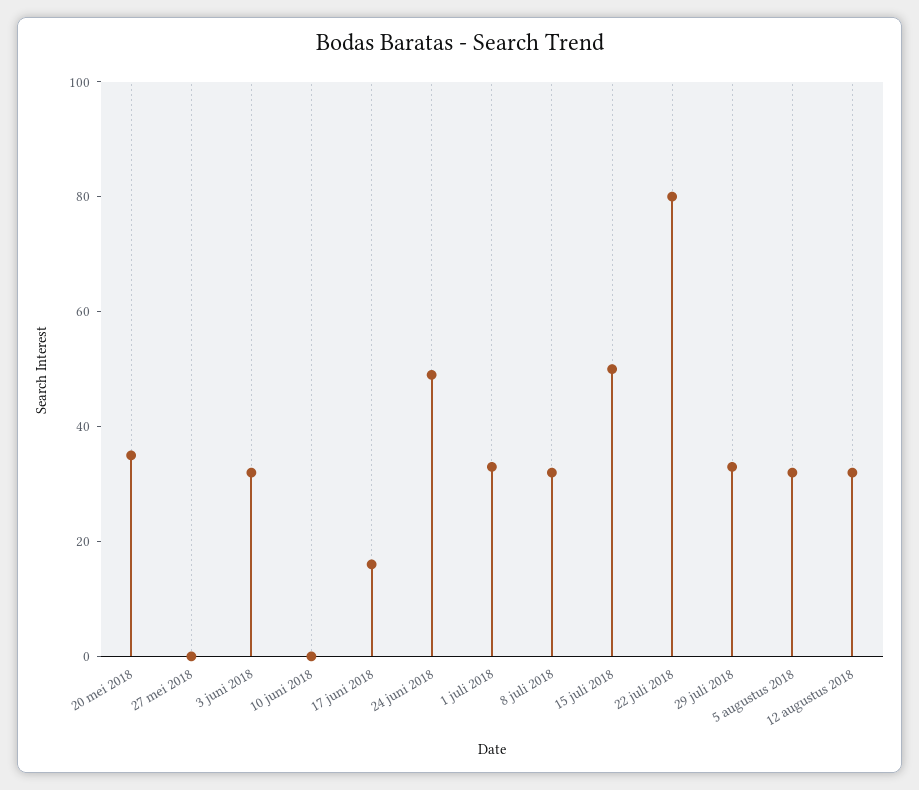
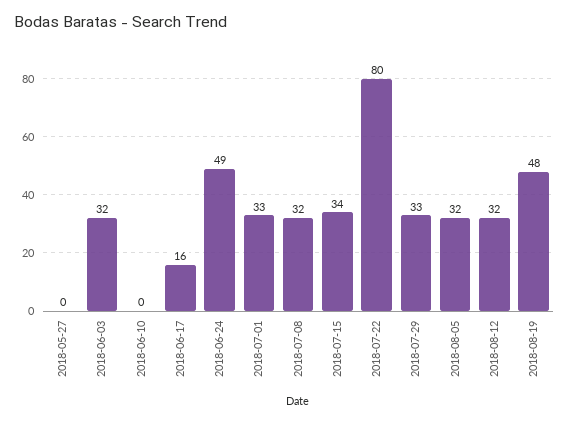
20 mei 2018: 35 -> none
15 juli 2018: 50 -> 34
2018-08-19: none -> 48

